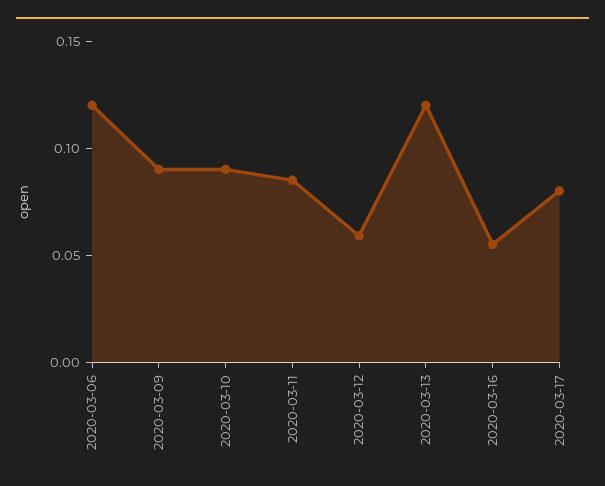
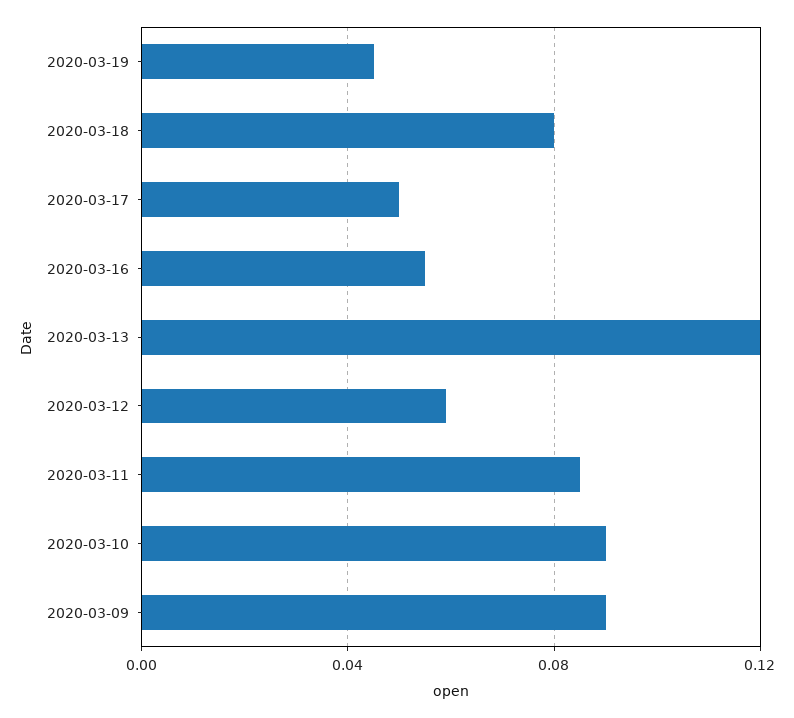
2020-03-06: 0.12 -> none
2020-03-17: 0.08 -> 0.05
2020-03-19: none -> 0.045
2020-03-18: none -> 0.08

